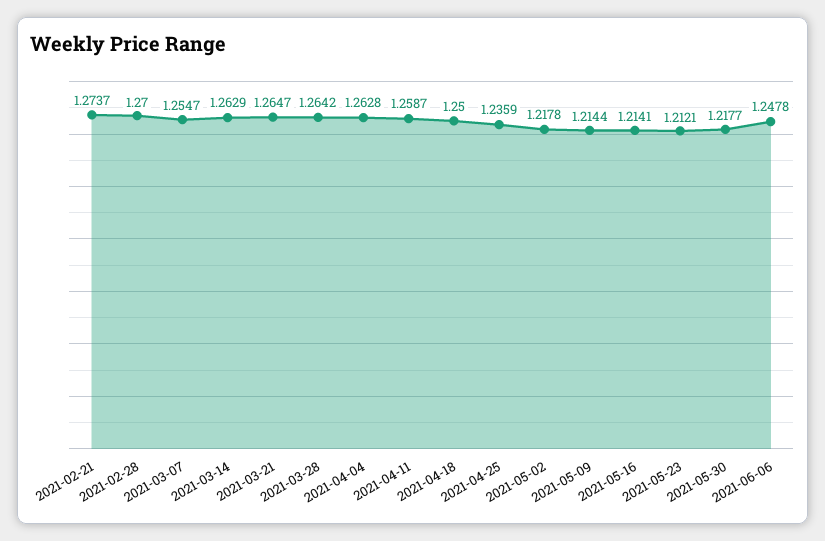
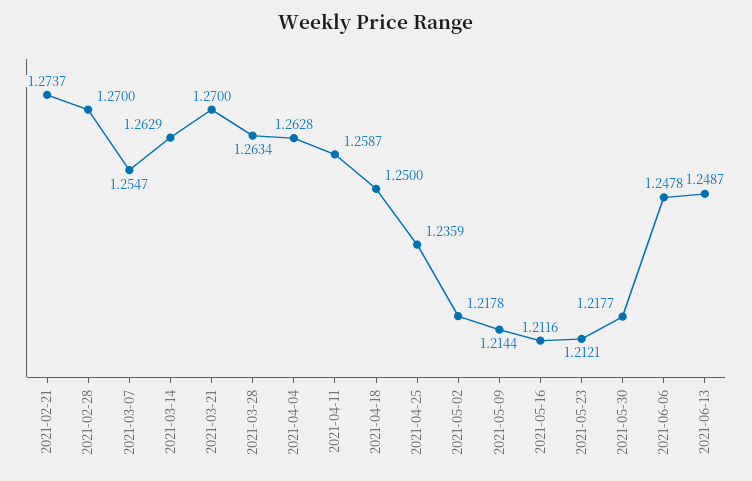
2021-03-21: 1.2647 -> 1.27
2021-03-28: 1.2642 -> 1.2634
2021-05-16: 1.2141 -> 1.2116
2021-06-13: none -> 1.2487

